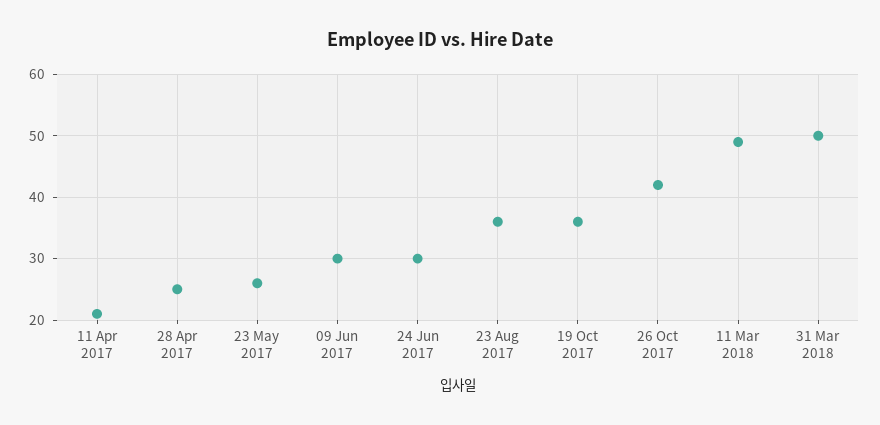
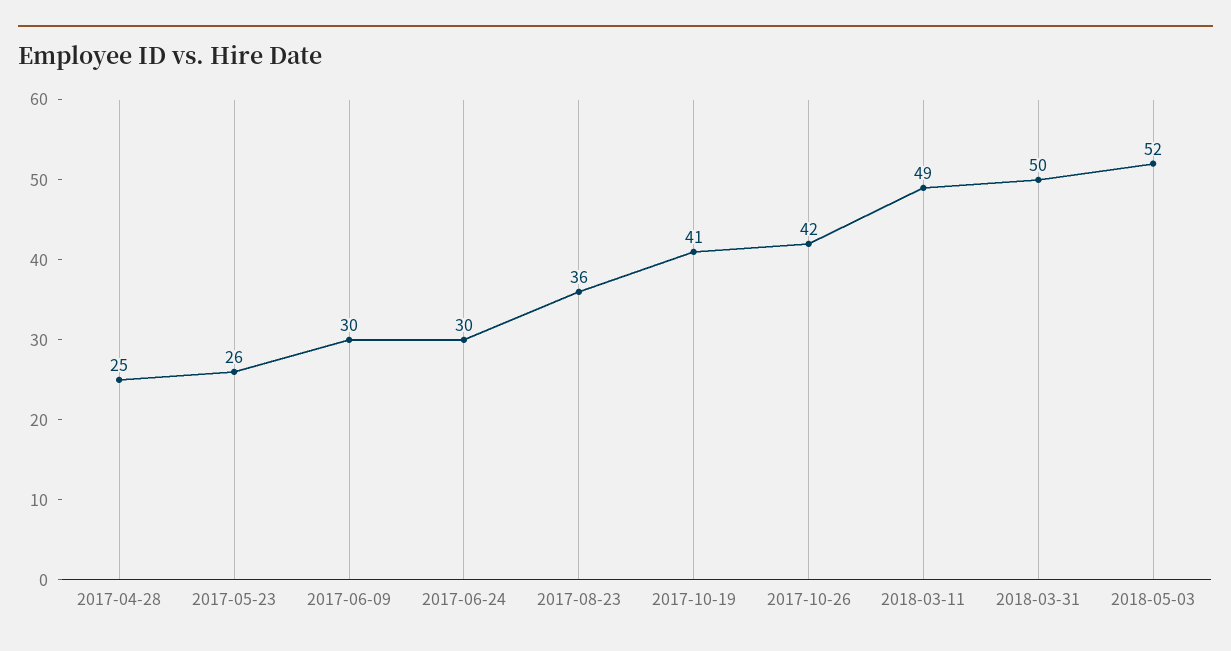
11 Apr 2017: 21 -> none
19 Oct 2017: 36 -> 41
2018-05-03: none -> 52

